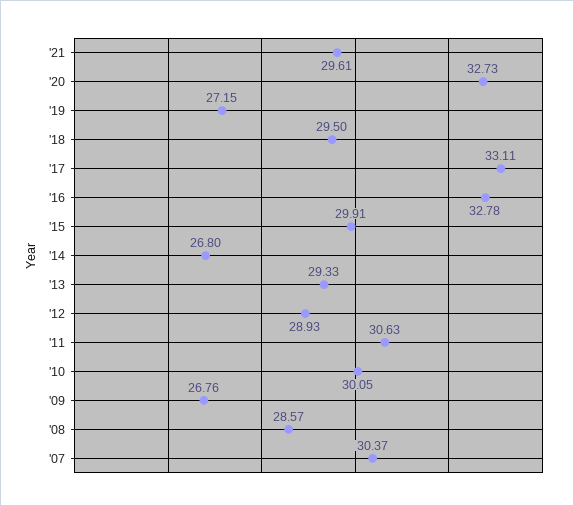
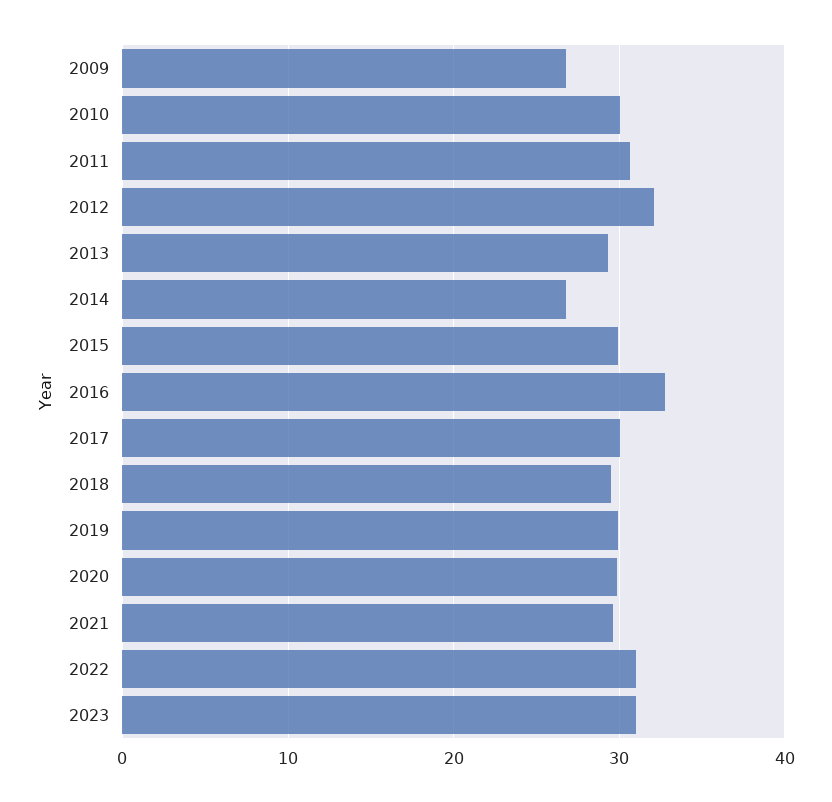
'20: 32.73 -> 30
'19: 27.15 -> 30
'17: 33.11 -> 30
'12: 28.93 -> 32
'08: 28.57 -> none
'07: 30.37 -> none
2022: none -> 31
2023: none -> 31

